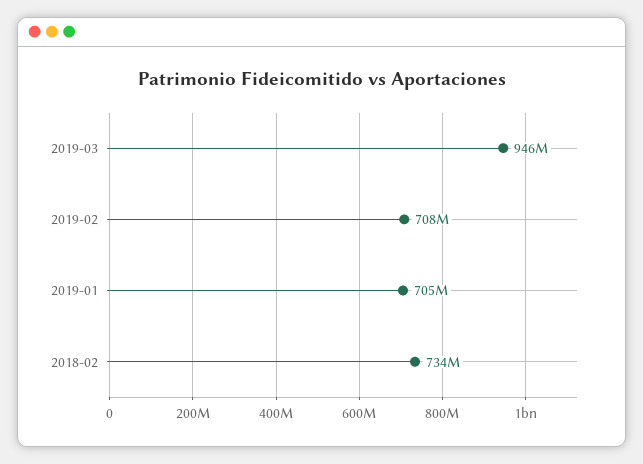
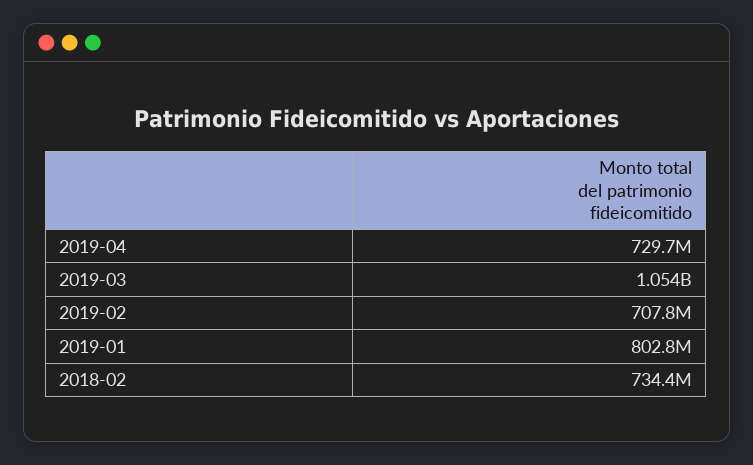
2019-03: 946000000 -> 1054000000
2019-01: 705000000 -> 802800000
2019-04: none -> 729700000

